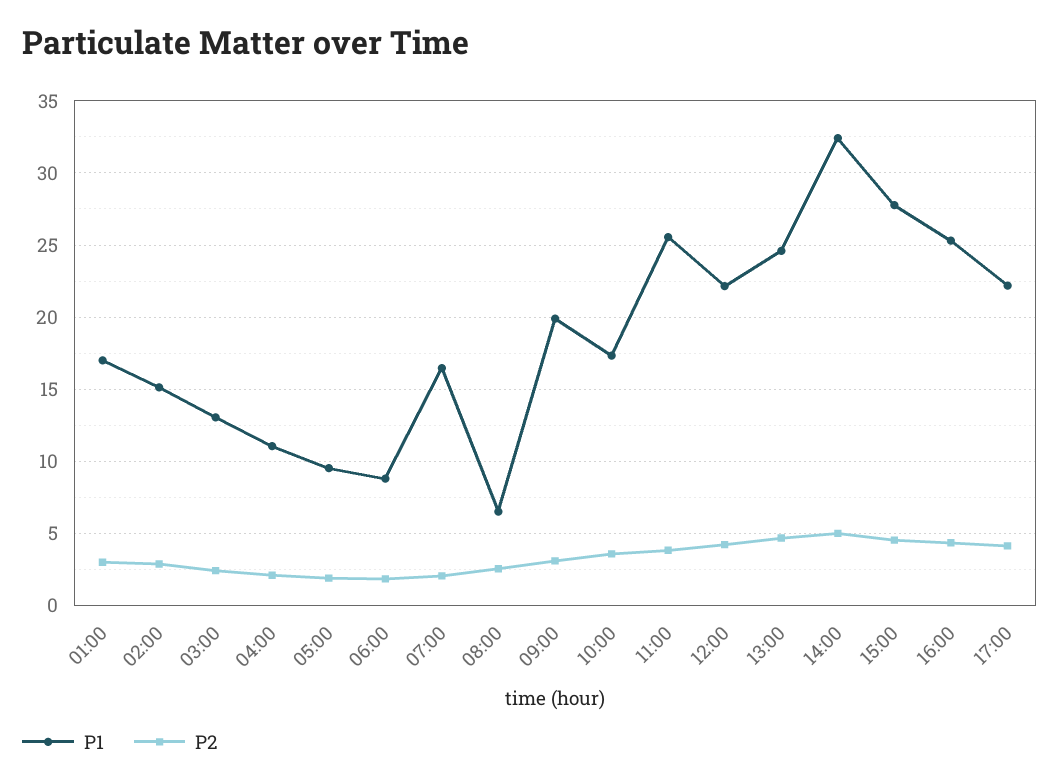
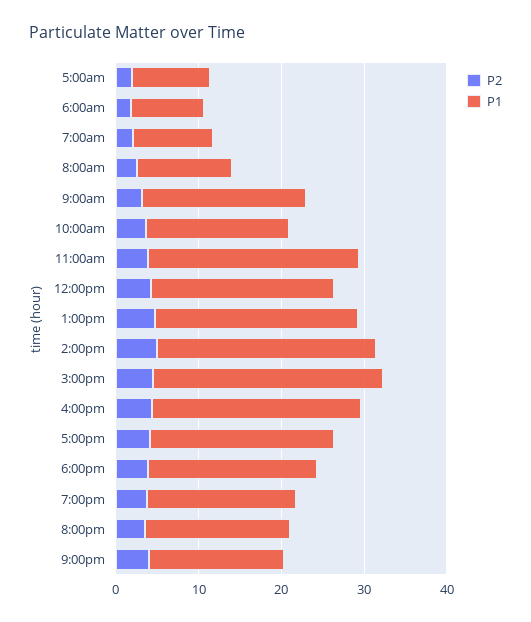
P1, 01:00: 17 -> none
P2, 01:00: 3 -> none
P1, 02:00: 15 -> none
P2, 02:00: 3 -> none
P1, 03:00: 13 -> none
P2, 03:00: 2.5 -> none
P1, 04:00: 11 -> none
P2, 04:00: 2 -> none
P1, 07:00: 16.5 -> 10
P1, 08:00: 6.5 -> 12
P1, 14:00: 32.5 -> 26
P2, 6:00pm: none -> 4
P1, 6:00pm: none -> 20
P2, 7:00pm: none -> 4
P1, 7:00pm: none -> 18
P2, 8:00pm: none -> 4
P1, 8:00pm: none -> 18
P2, 9:00pm: none -> 4
P1, 9:00pm: none -> 16

